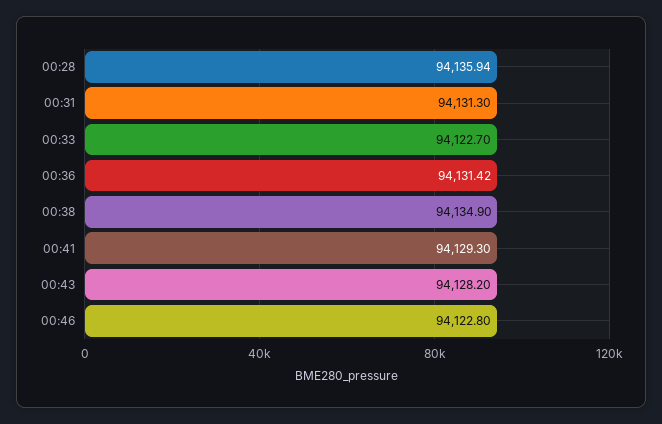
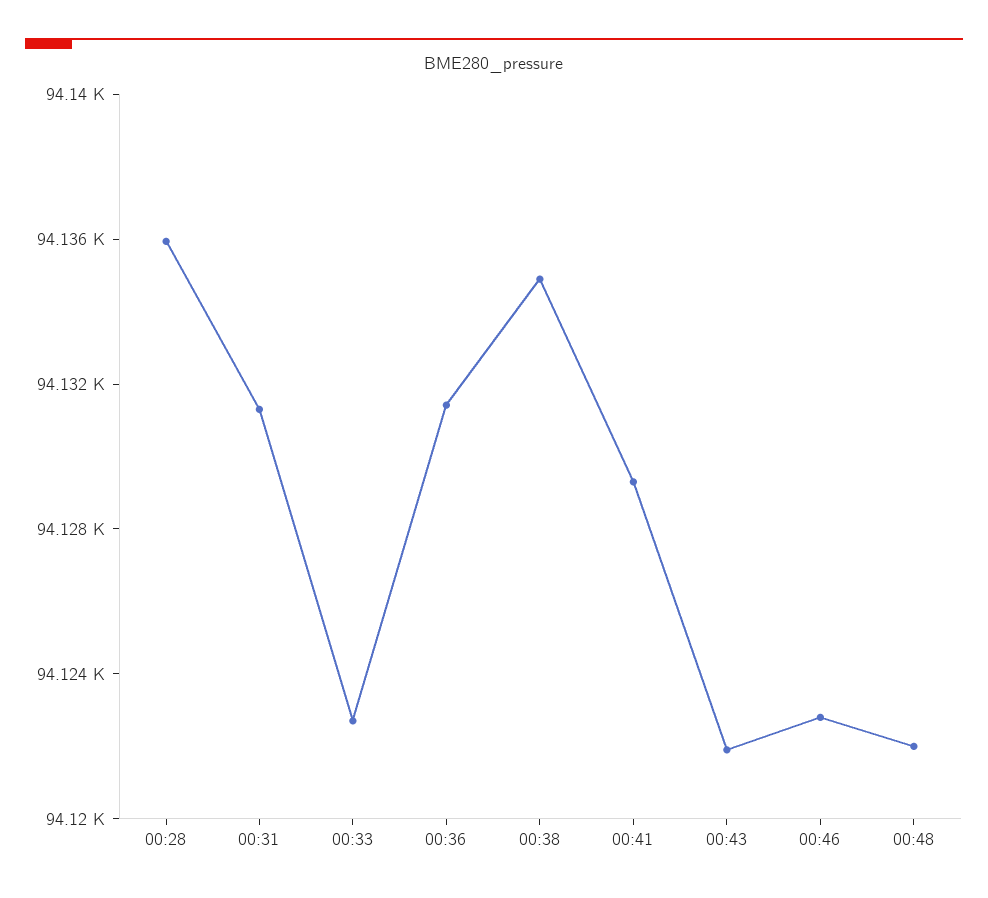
00:43: 94128.2 -> 94122
00:48: none -> 94122

